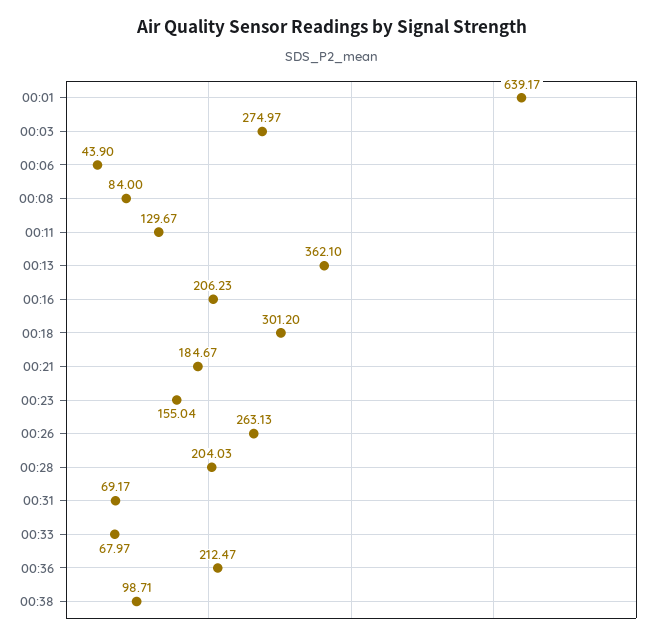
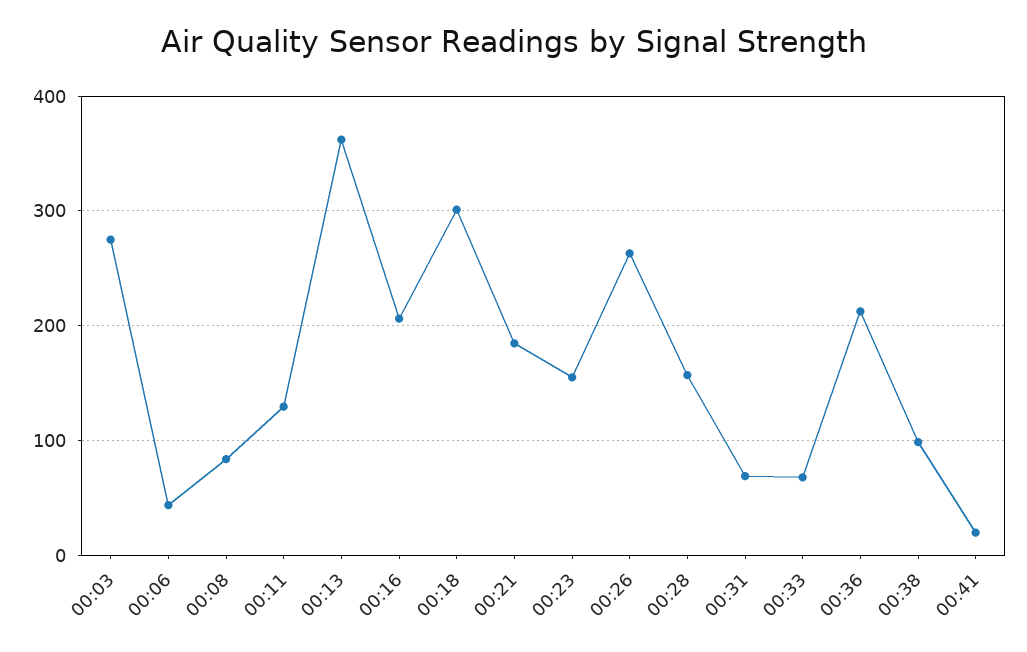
00:01: 639.17 -> none
00:28: 204.03 -> 160
00:41: none -> 20

